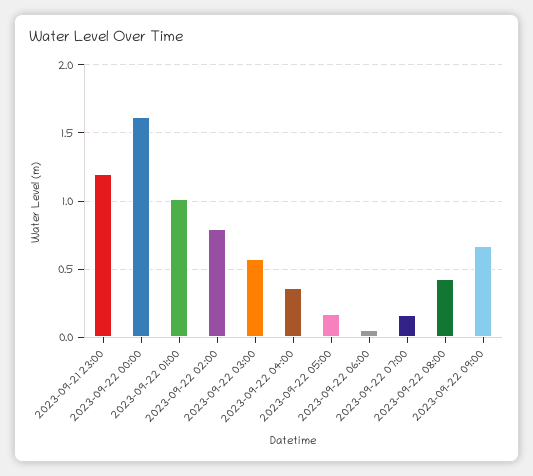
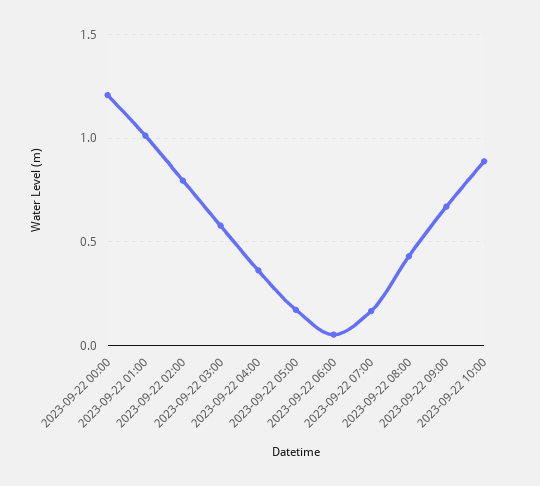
2023-09-21 23:00: 1.2 -> none
2023-09-22 00:00: 1.6 -> 1.2
2023-09-22 10:00: none -> 0.9

